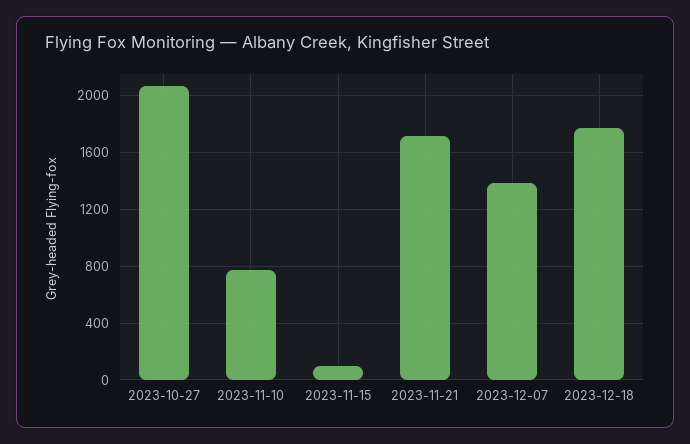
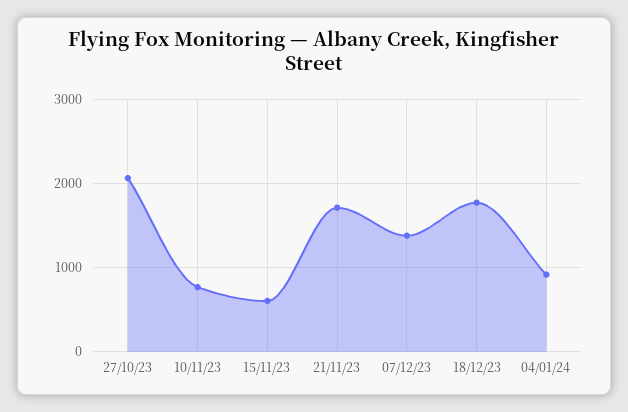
2023-11-15: 100 -> 600
04/01/24: none -> 900

